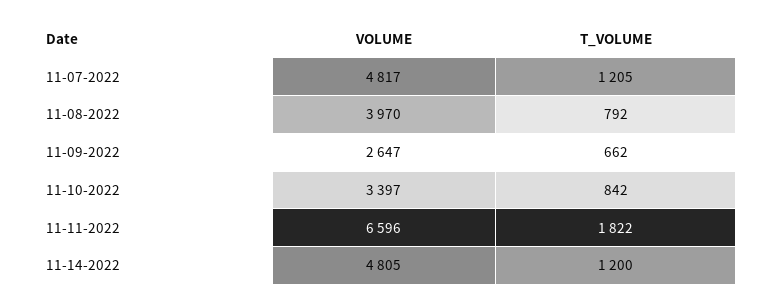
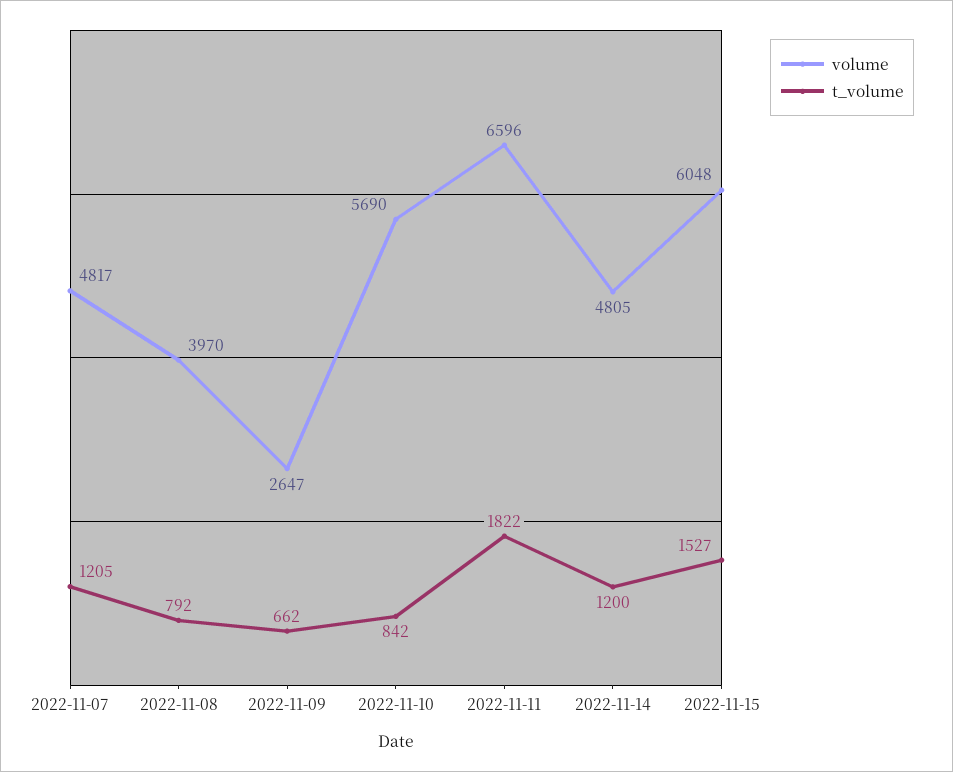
VOLUME, 11-10-2022: 3397 -> 5690
VOLUME, 2022-11-15: none -> 6048
T_VOLUME, 2022-11-15: none -> 1527

